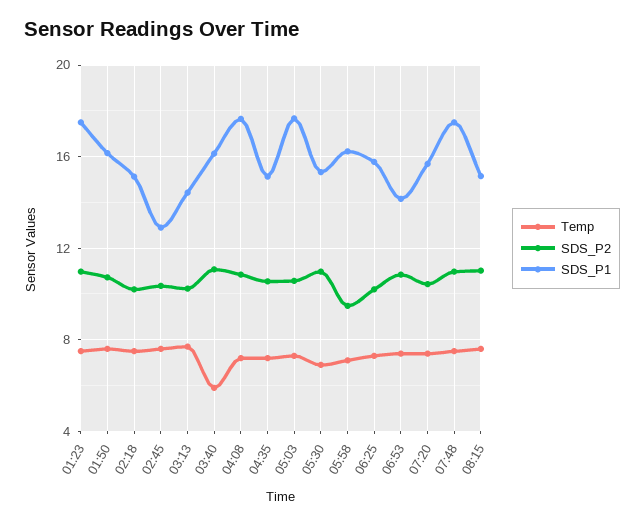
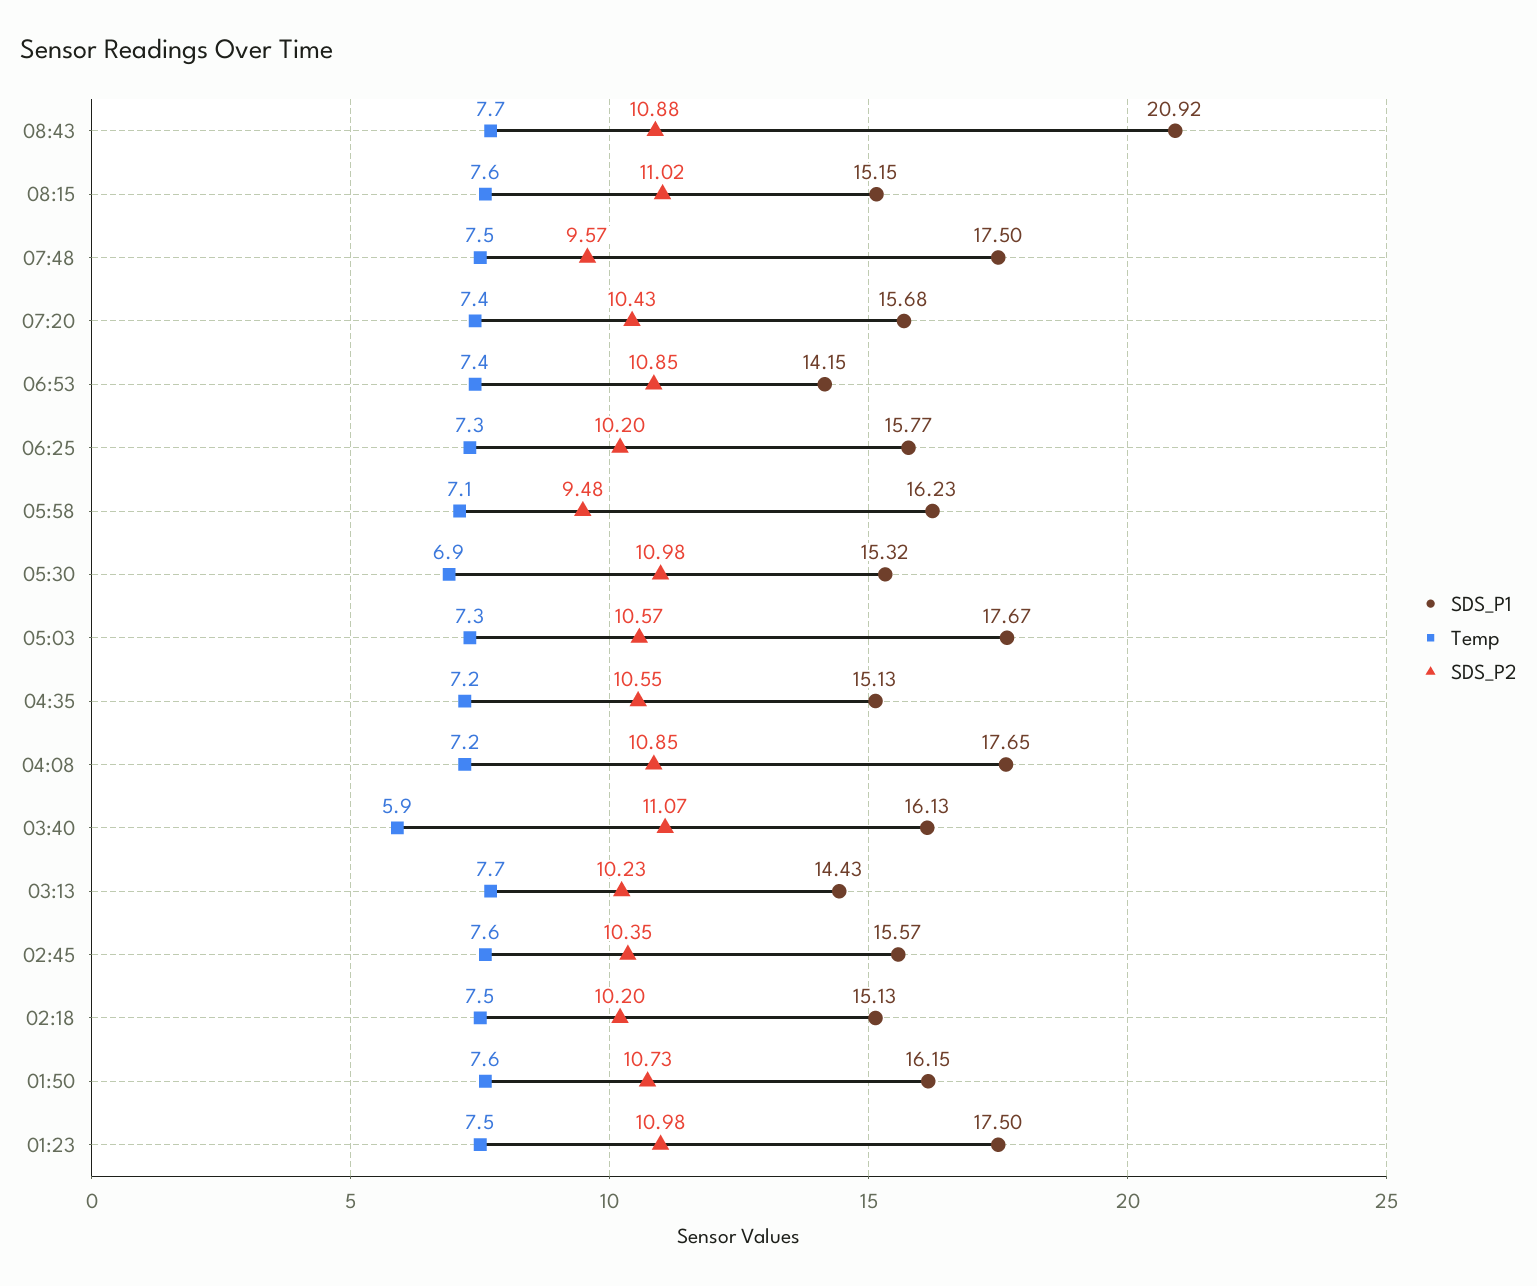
SDS_P1, 02:45: 13 -> 15.57
SDS_P2, 07:48: 11 -> 9.57
SDS_P1, 08:43: none -> 20.92
Temp, 08:43: none -> 7.7
SDS_P2, 08:43: none -> 10.88

